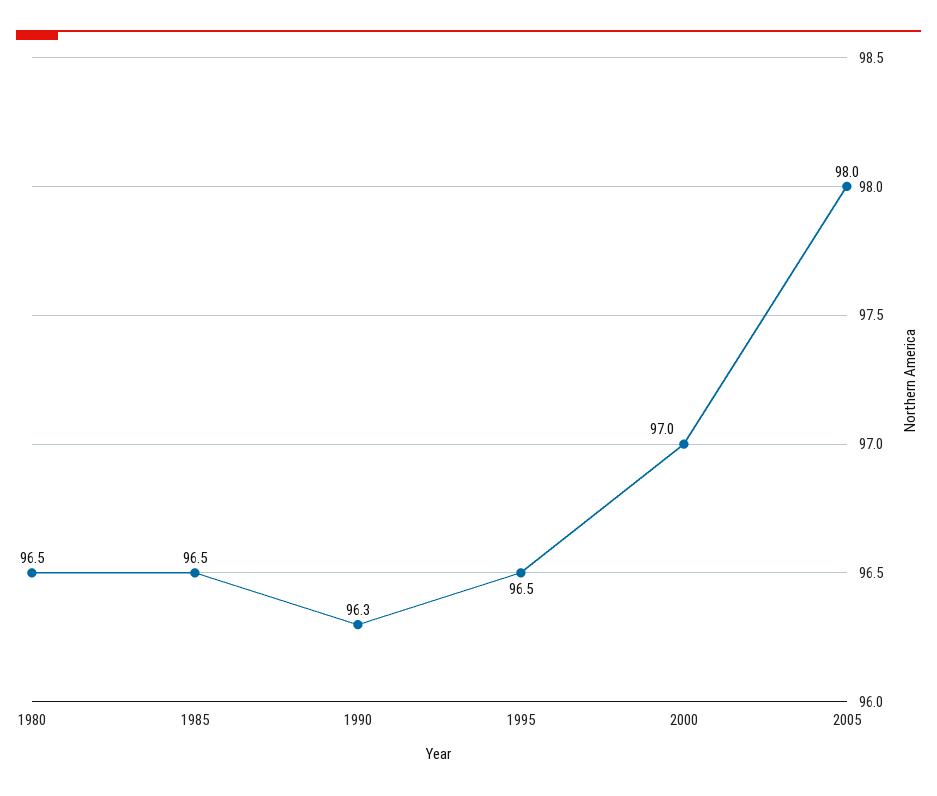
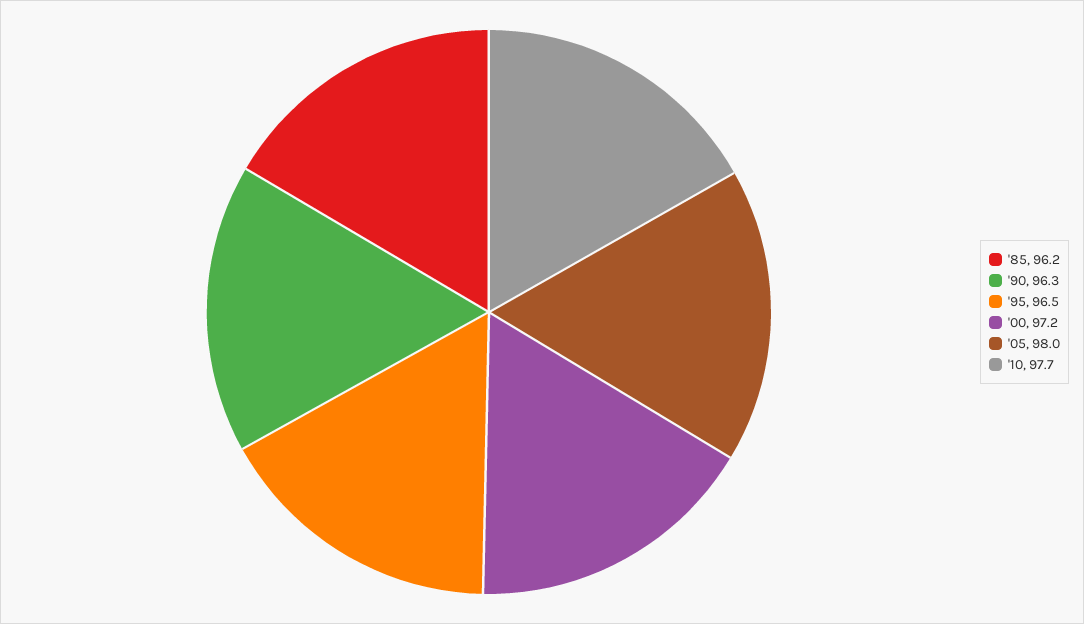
1980: 96.5 -> none
1985: 96.5 -> 96.2
2000: 97 -> 97.2
'10: none -> 97.7

